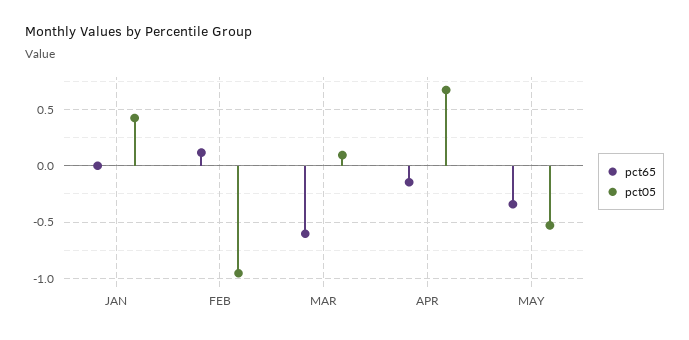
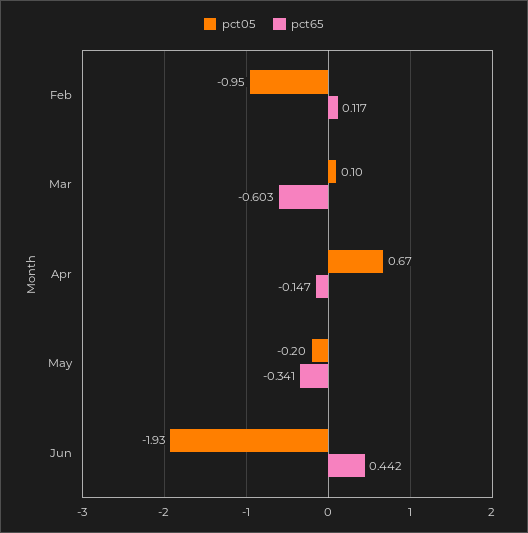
pct65, JAN: 0 -> none
pct05, JAN: 0.4 -> none
pct05, MAY: -0.5 -> -0.2
pct05, Jun: none -> -1.93
pct65, Jun: none -> 0.442

